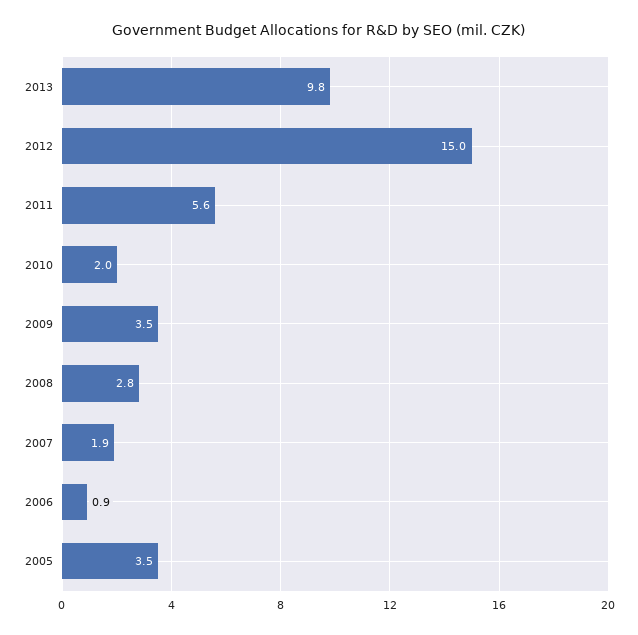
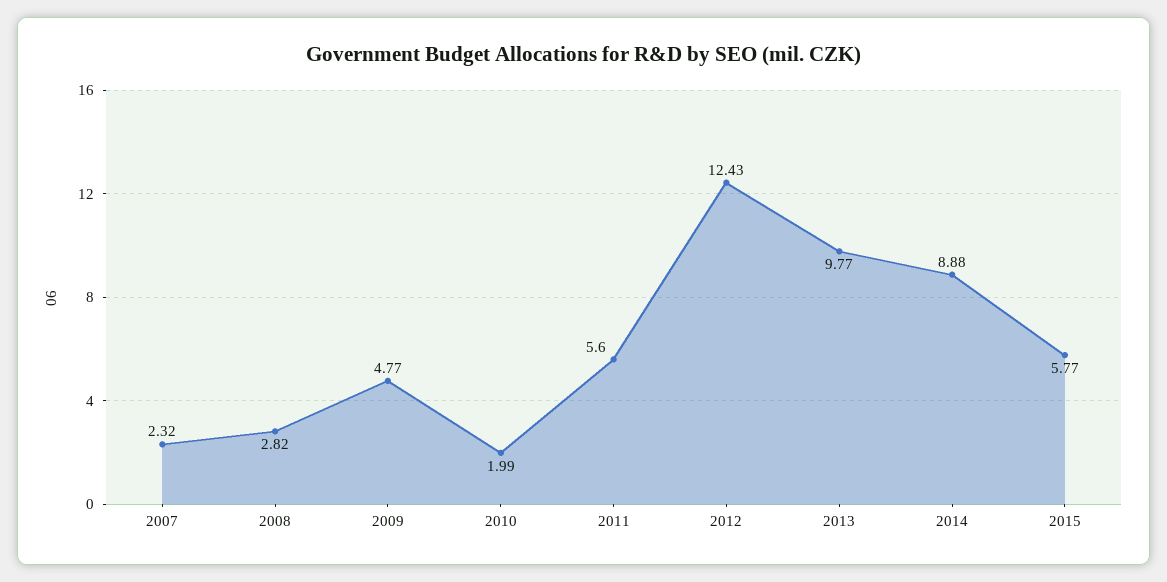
2012: 15 -> 12.43
2009: 3.5 -> 4.77
2007: 1.9 -> 2.32
2006: 0.9 -> none
2005: 3.5 -> none
2014: none -> 8.88
2015: none -> 5.77

